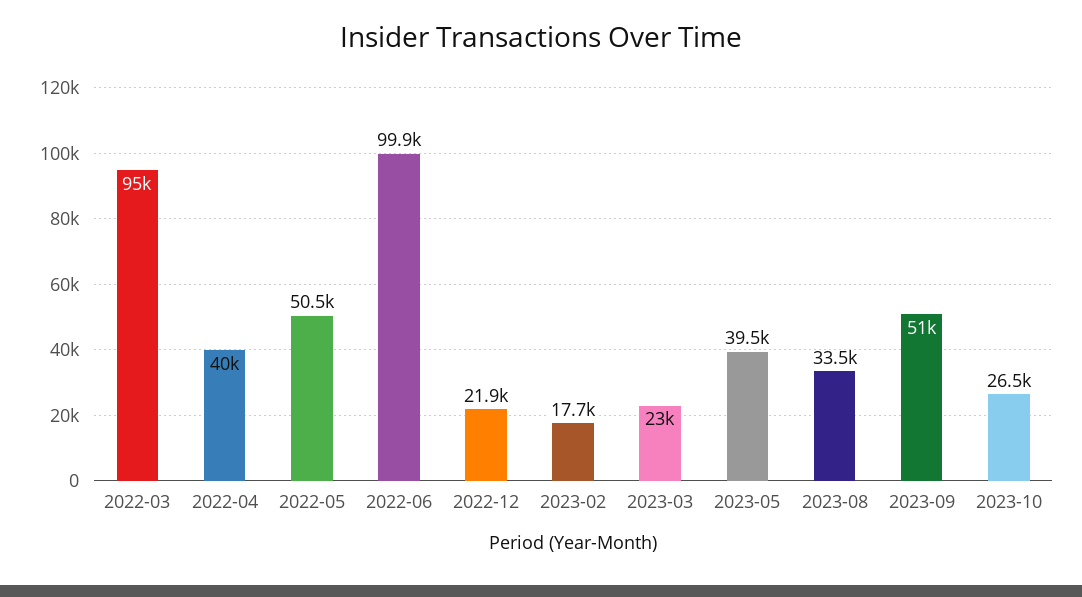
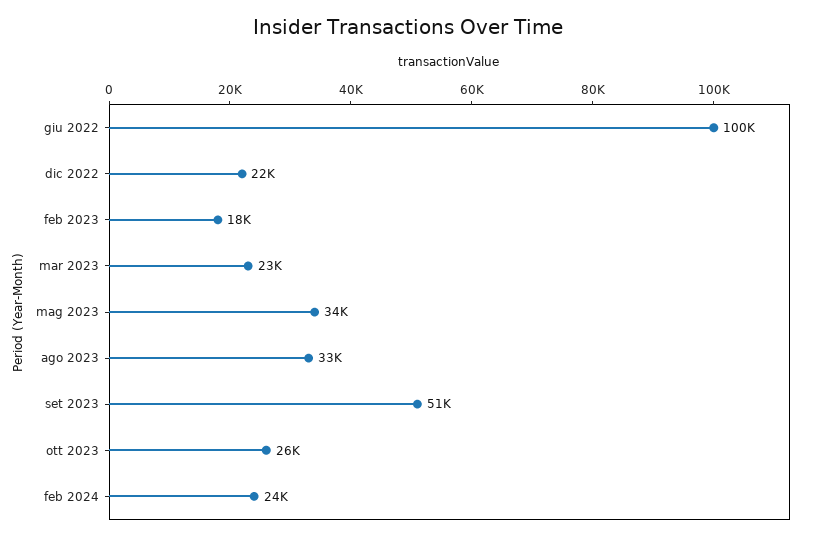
2022-03: 95000 -> none
2022-04: 40000 -> none
2022-05: 50500 -> none
2023-05: 39500 -> 34000
feb 2024: none -> 24000

